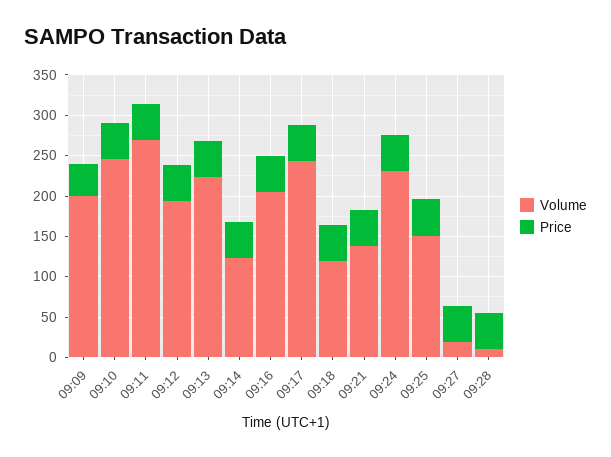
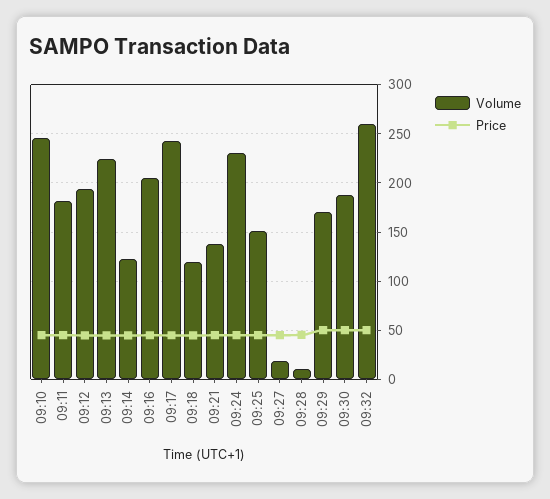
Volume, 09:09: 200 -> none
Price, 09:09: 40 -> none
Volume, 09:11: 270 -> 180
Volume, 09:29: none -> 170
Price, 09:29: none -> 50
Volume, 09:30: none -> 190
Price, 09:30: none -> 50
Volume, 09:32: none -> 260
Price, 09:32: none -> 50

